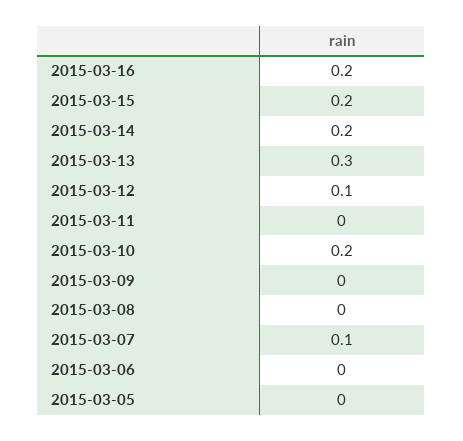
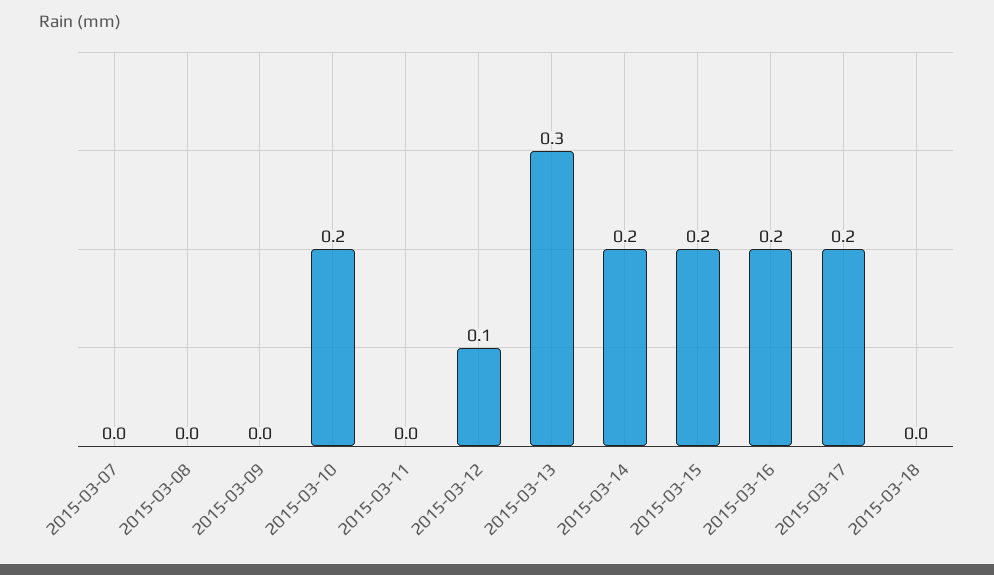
2015-03-07: 0.1 -> 0
2015-03-06: 0 -> none
2015-03-05: 0 -> none
2015-03-17: none -> 0.2
2015-03-18: none -> 0

